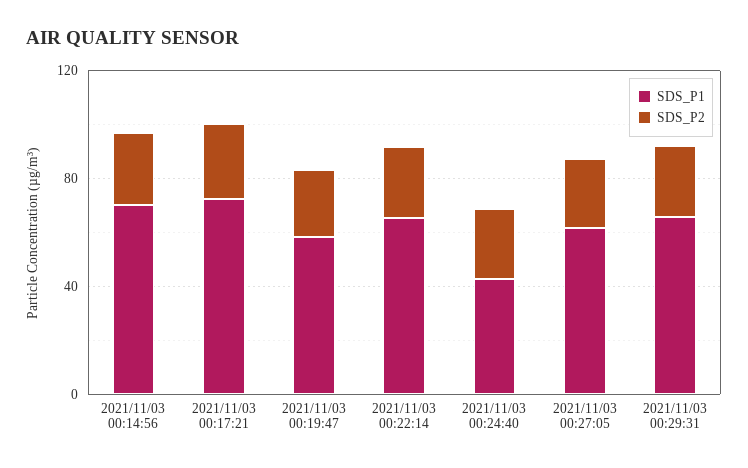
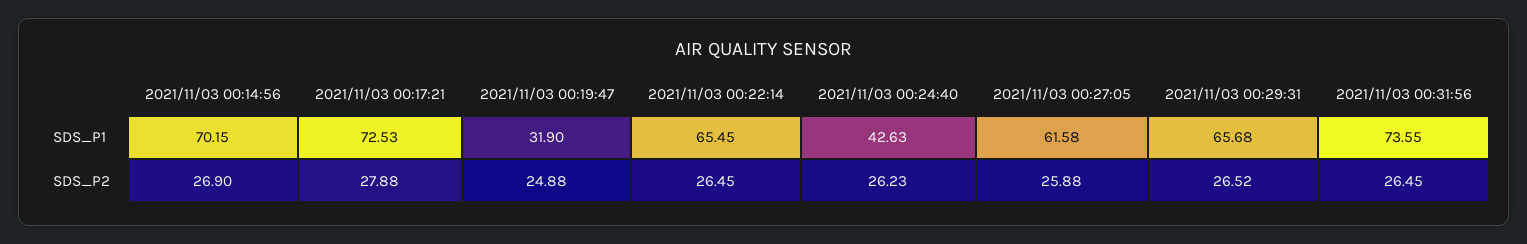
SDS_P1, 2021/11/03 00:19:47: 60 -> 31.9
SDS_P1, 2021/11/03 00:31:56: none -> 73.55
SDS_P2, 2021/11/03 00:31:56: none -> 26.45

